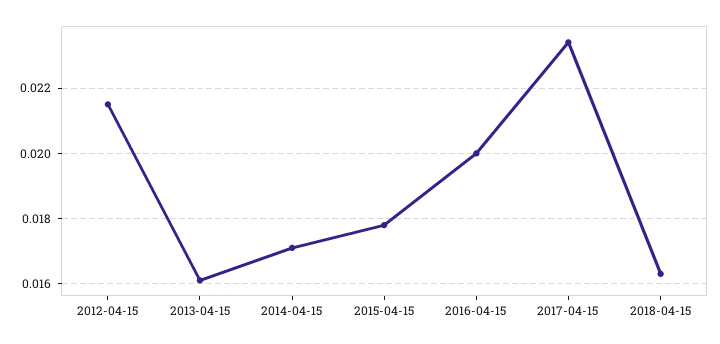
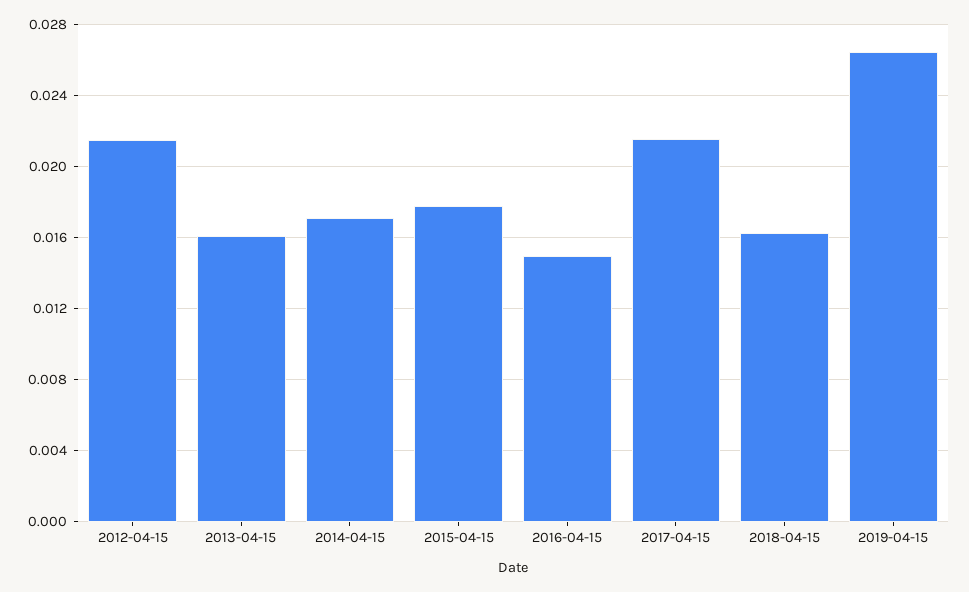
2016-04-15: 0.02 -> 0.015
2017-04-15: 0.0235 -> 0.0215
2019-04-15: none -> 0.0265

